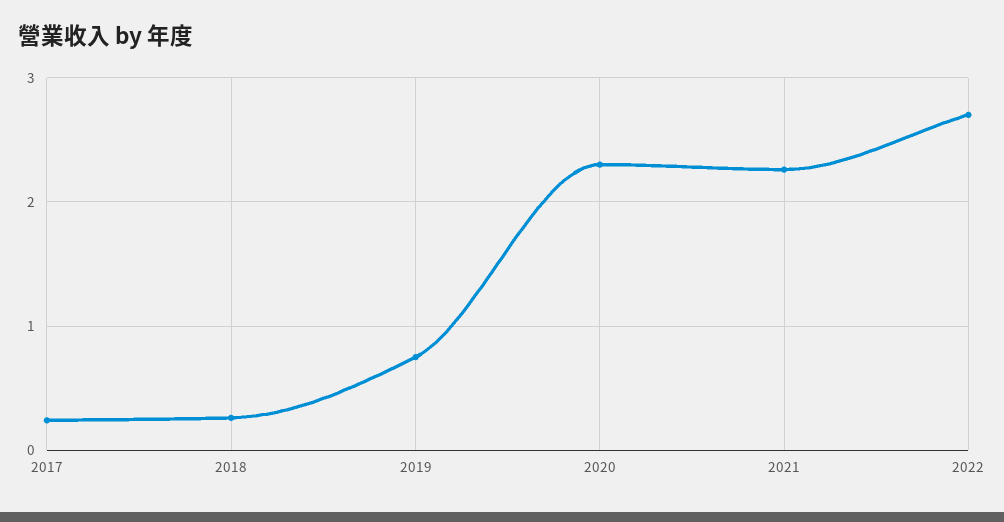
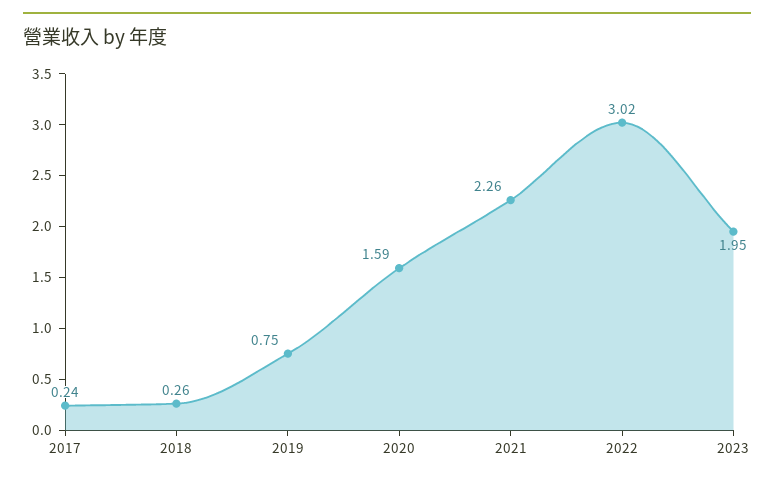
2020: 2.3 -> 1.59
2022: 2.7 -> 3.02
2023: none -> 1.95

